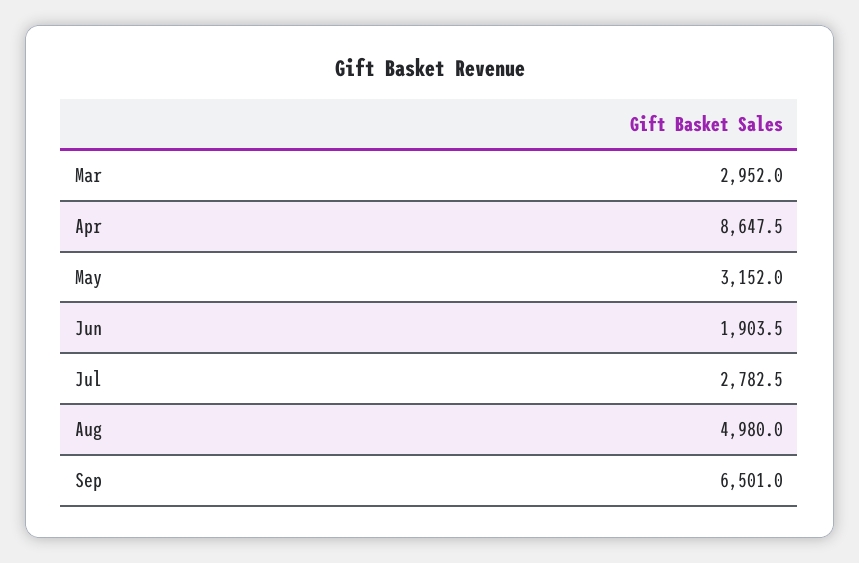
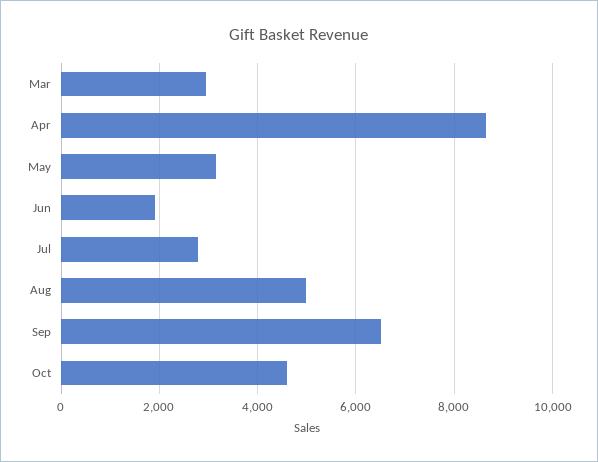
Oct: none -> 4600

